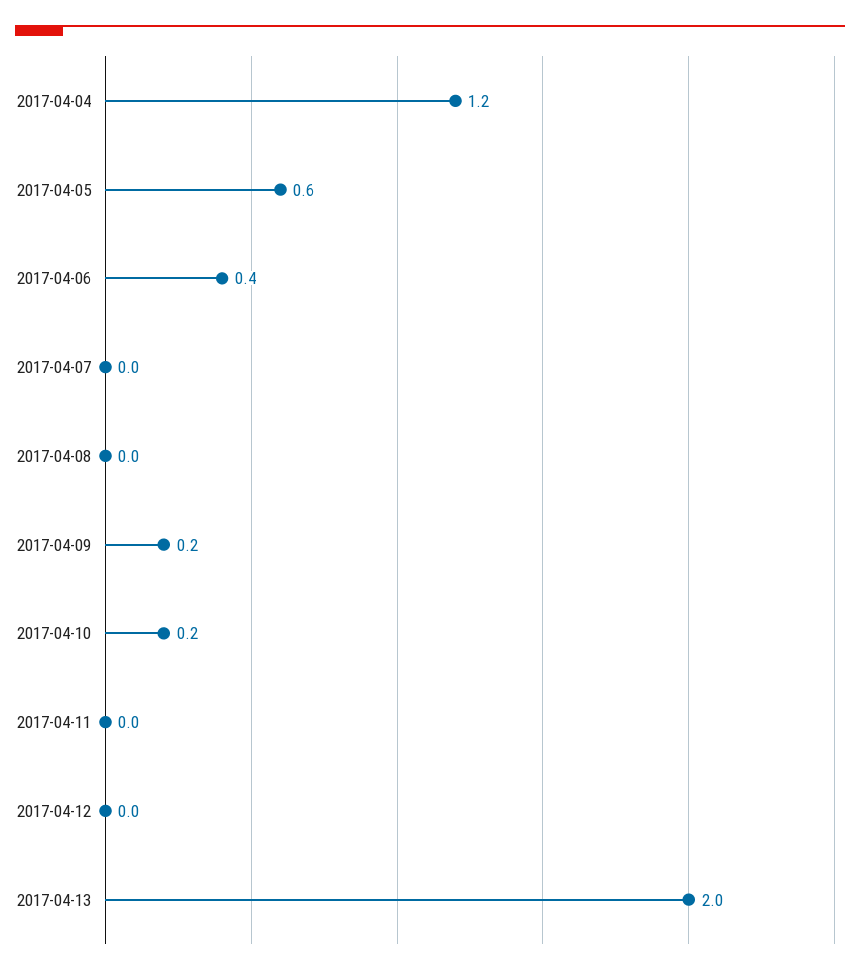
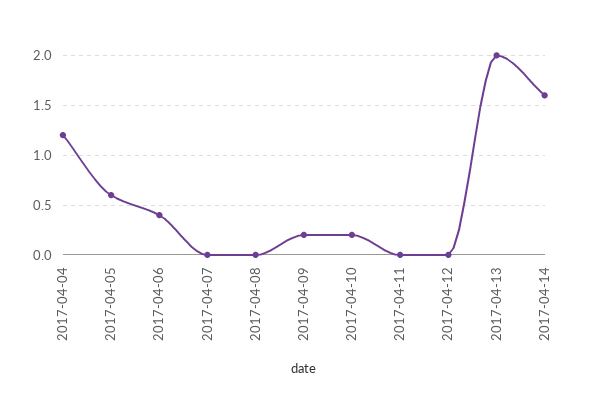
2017-04-14: none -> 1.6

